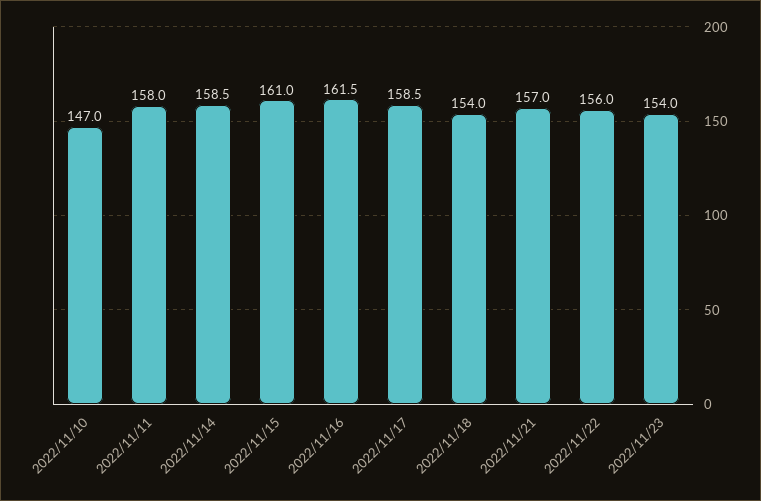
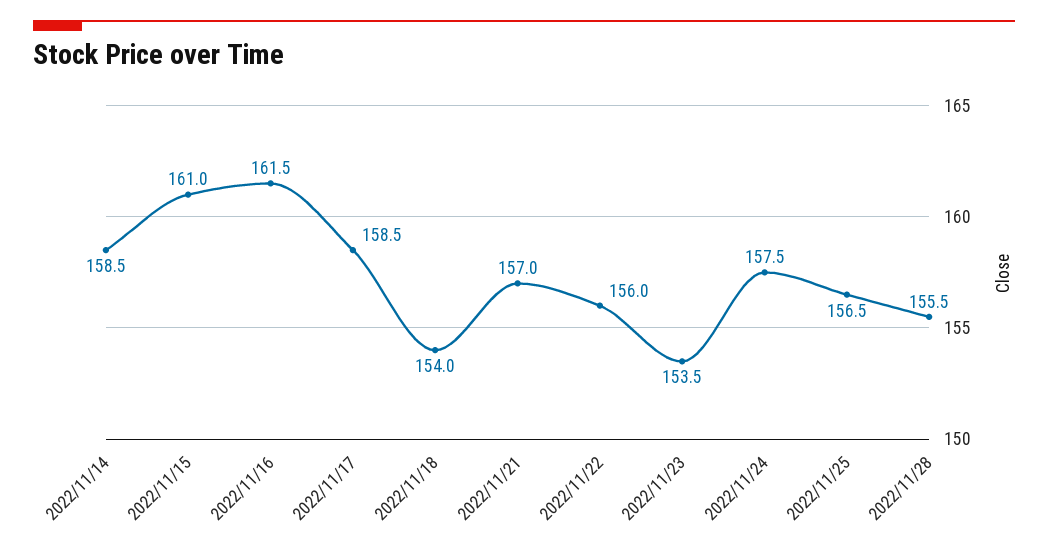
2022/11/10: 147 -> none
2022/11/11: 158 -> none
2022/11/23: 154 -> 153.5
2022/11/24: none -> 157.5
2022/11/25: none -> 156.5
2022/11/28: none -> 155.5

